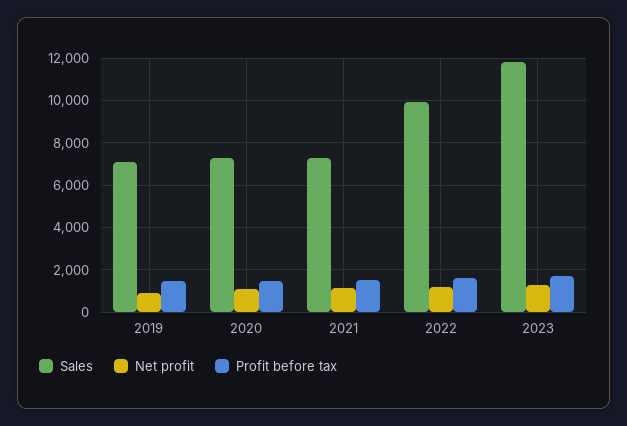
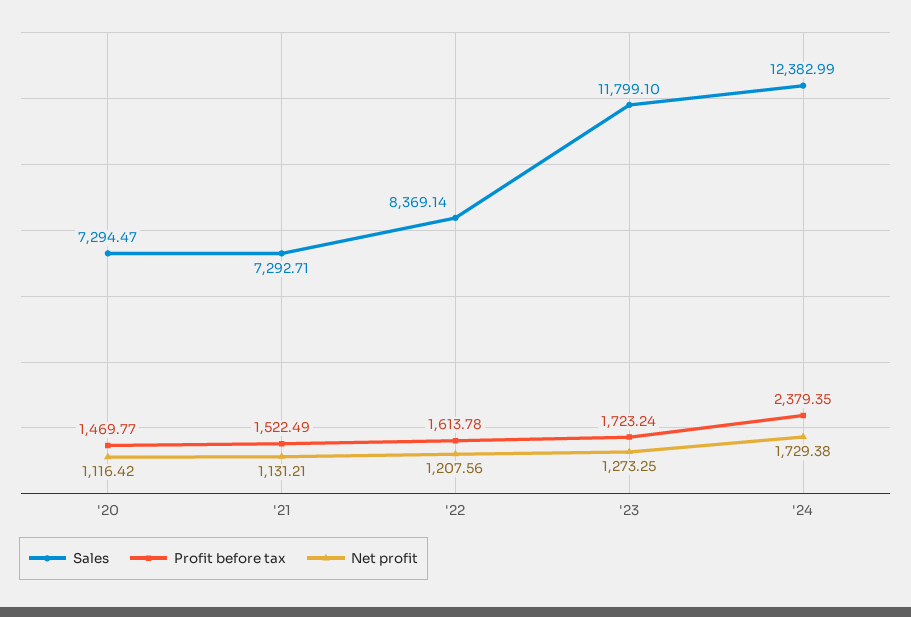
Sales, 2019: 7000 -> none
Net profit, 2019: 1000 -> none
Profit before tax, 2019: 1500 -> none
Sales, 2022: 10000 -> 8369.14
Sales, '24: none -> 12382.99
Profit before tax, '24: none -> 2379.35
Net profit, '24: none -> 1729.38

